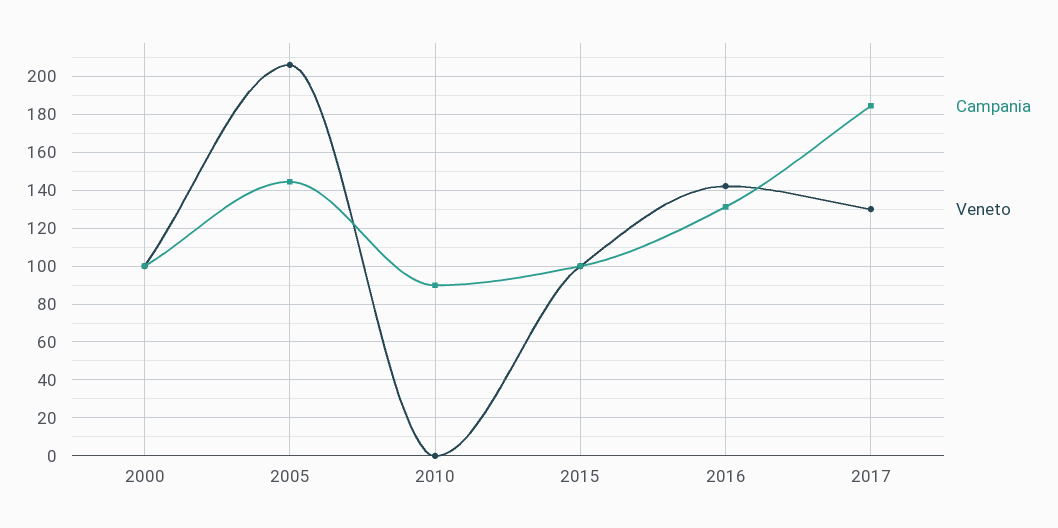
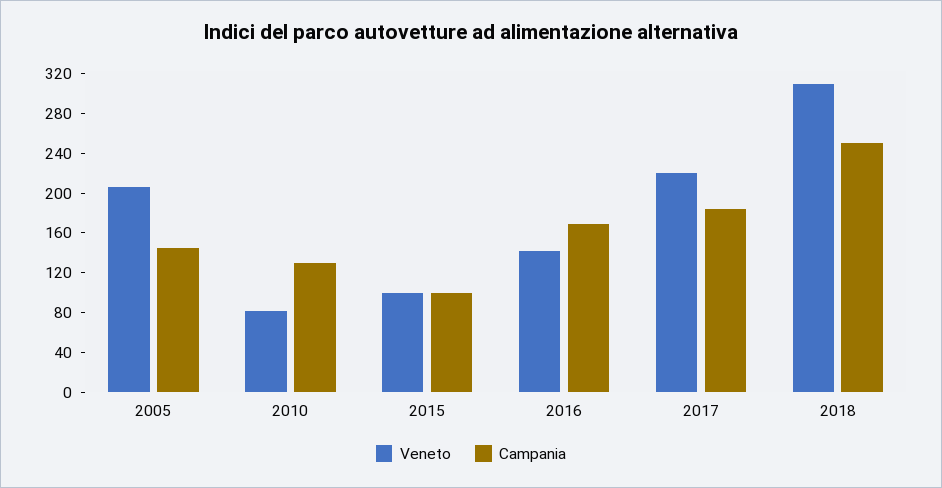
Campania, 2000: 100 -> none
Veneto, 2000: 100 -> none
Campania, 2010: 90 -> 130
Veneto, 2010: 0 -> 80
Campania, 2016: 130 -> 170
Veneto, 2017: 130 -> 220
Veneto, 2018: none -> 310
Campania, 2018: none -> 250

